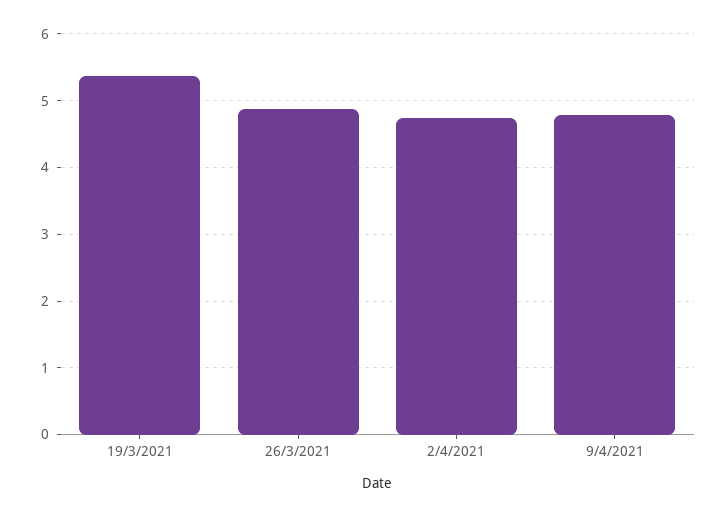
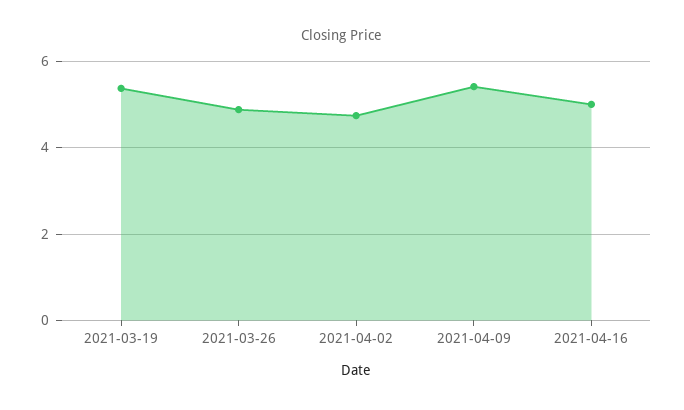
9/4/2021: 4.8 -> 5.4
2021-04-16: none -> 5

